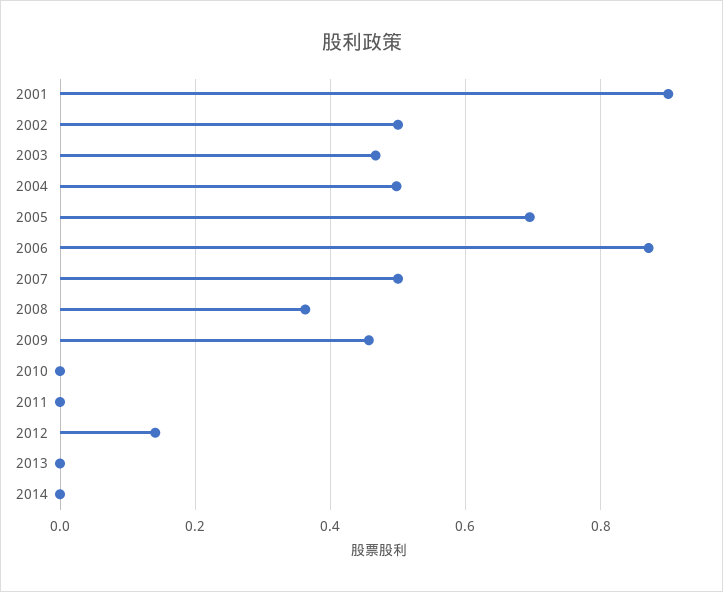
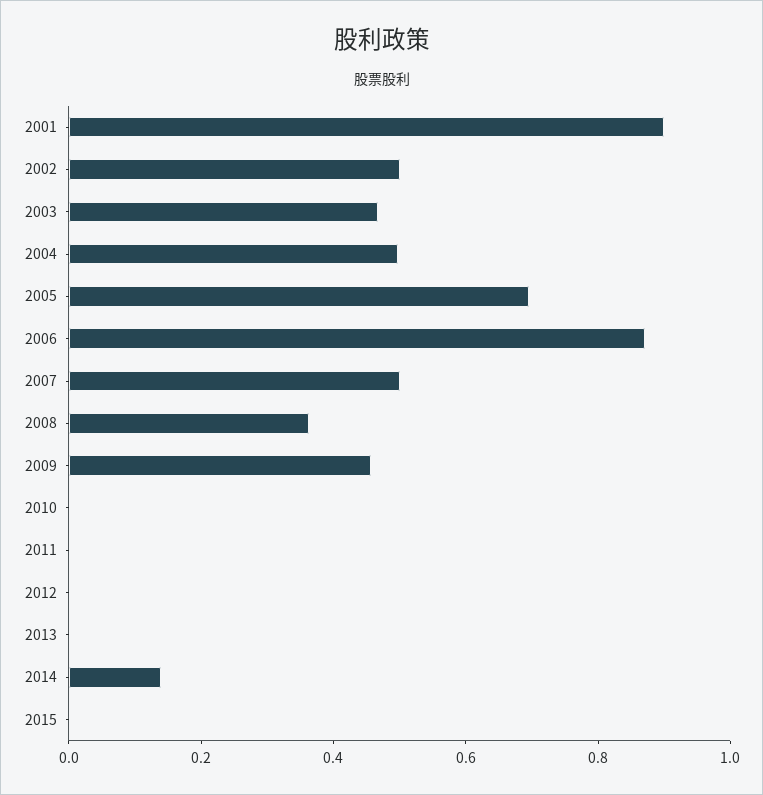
2012: 0.14 -> 0
2014: 0 -> 0.15
2015: none -> 0

